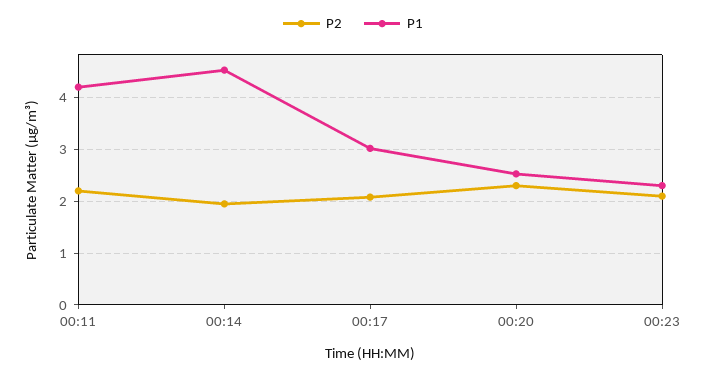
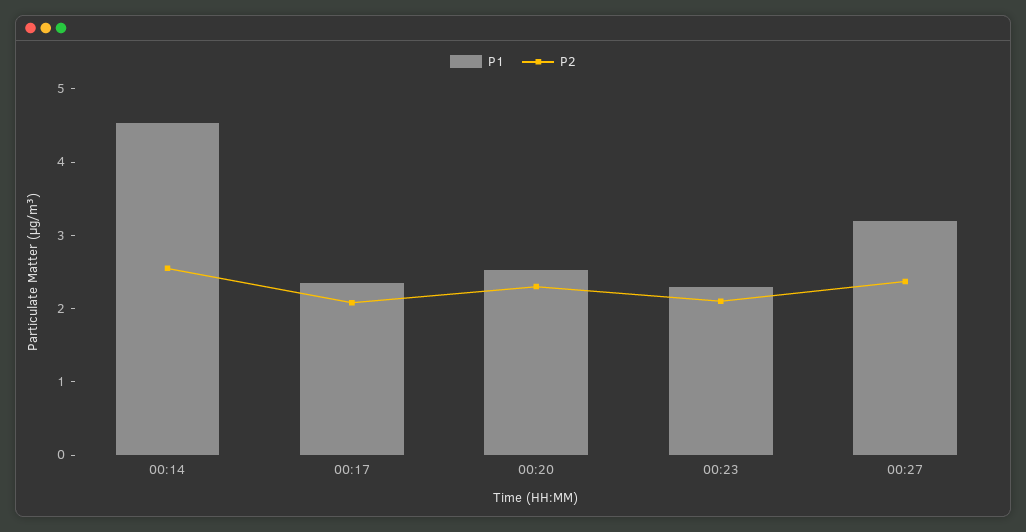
P2, 00:11: 2.2 -> none
P1, 00:11: 4.2 -> none
P2, 00:14: 2 -> 2.6
P1, 00:17: 3 -> 2.4
P1, 00:27: none -> 3.2
P2, 00:27: none -> 2.4

